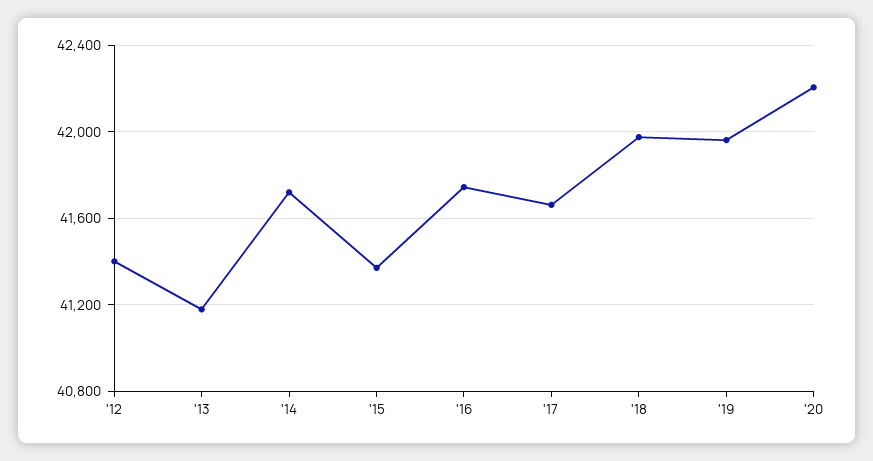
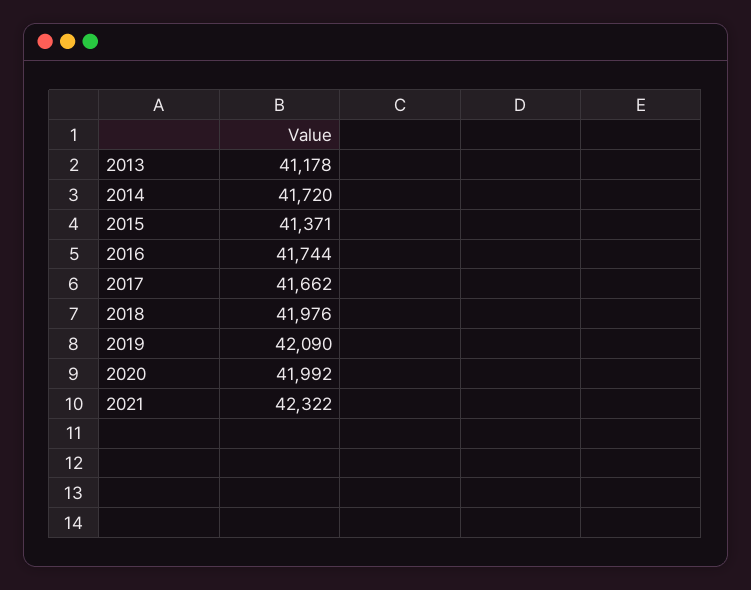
'12: 41400 -> none
'19: 41950 -> 42090
'20: 42200 -> 41992
2021: none -> 42322

